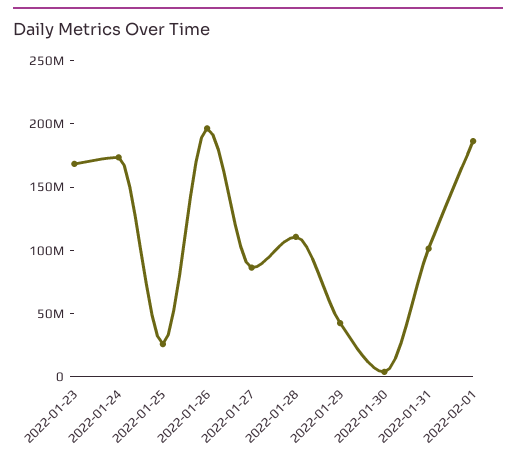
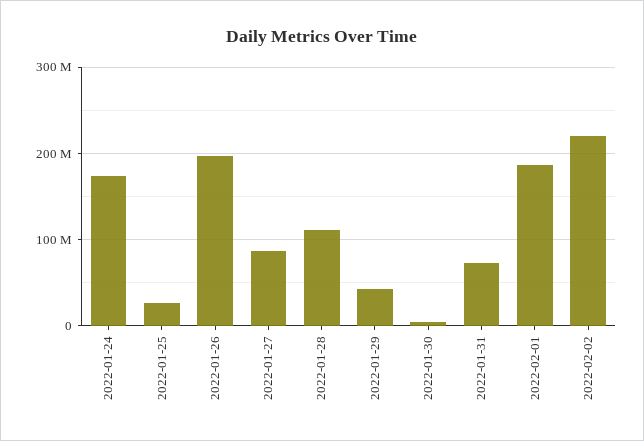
2022-01-23: 170000000 -> none
2022-01-31: 100000000 -> 70000000
2022-02-02: none -> 220000000

